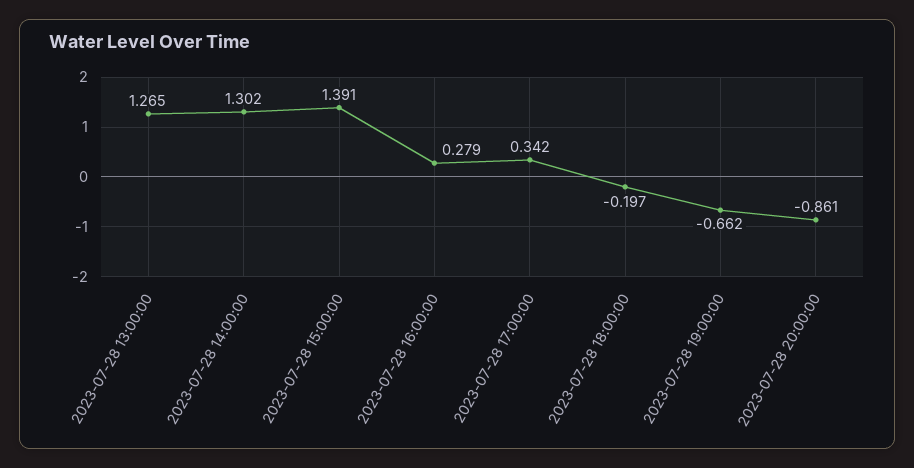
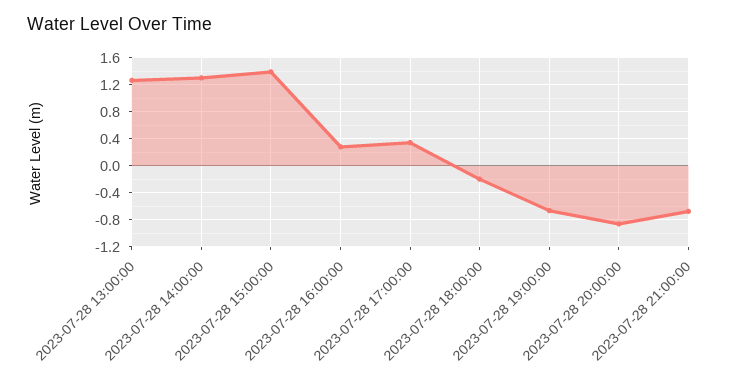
2023-07-28 21:00:00: none -> -0.7

